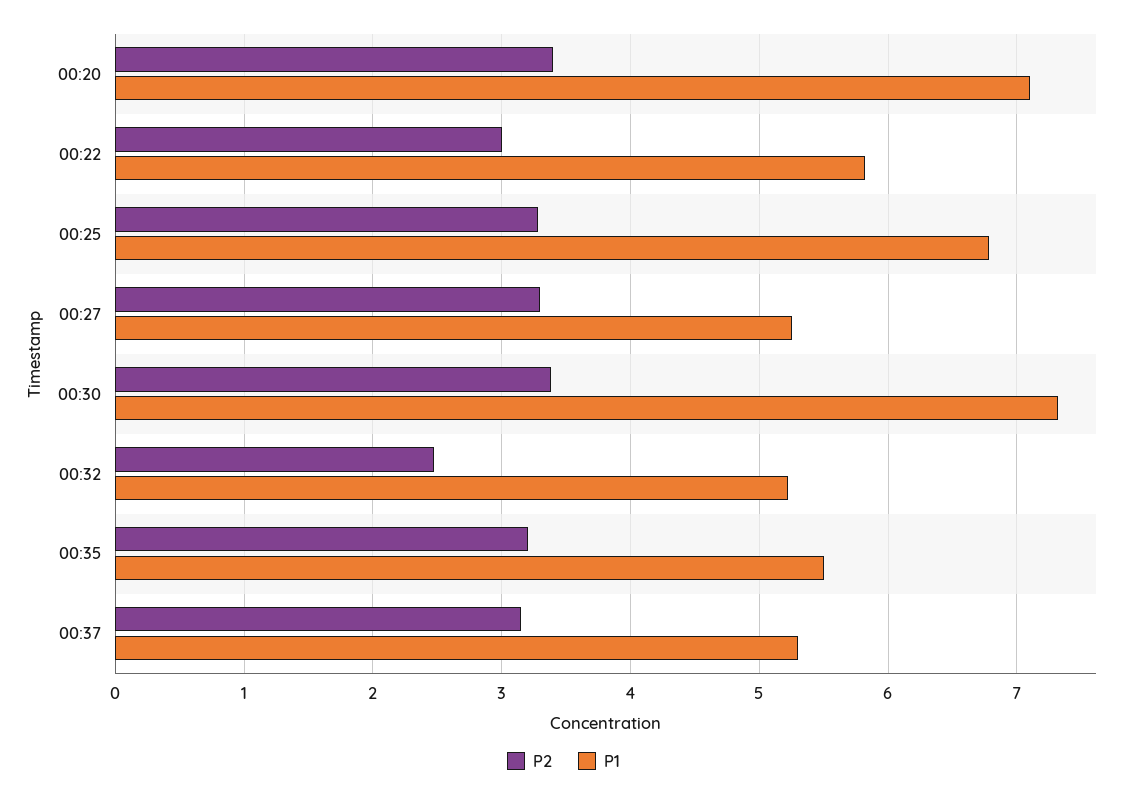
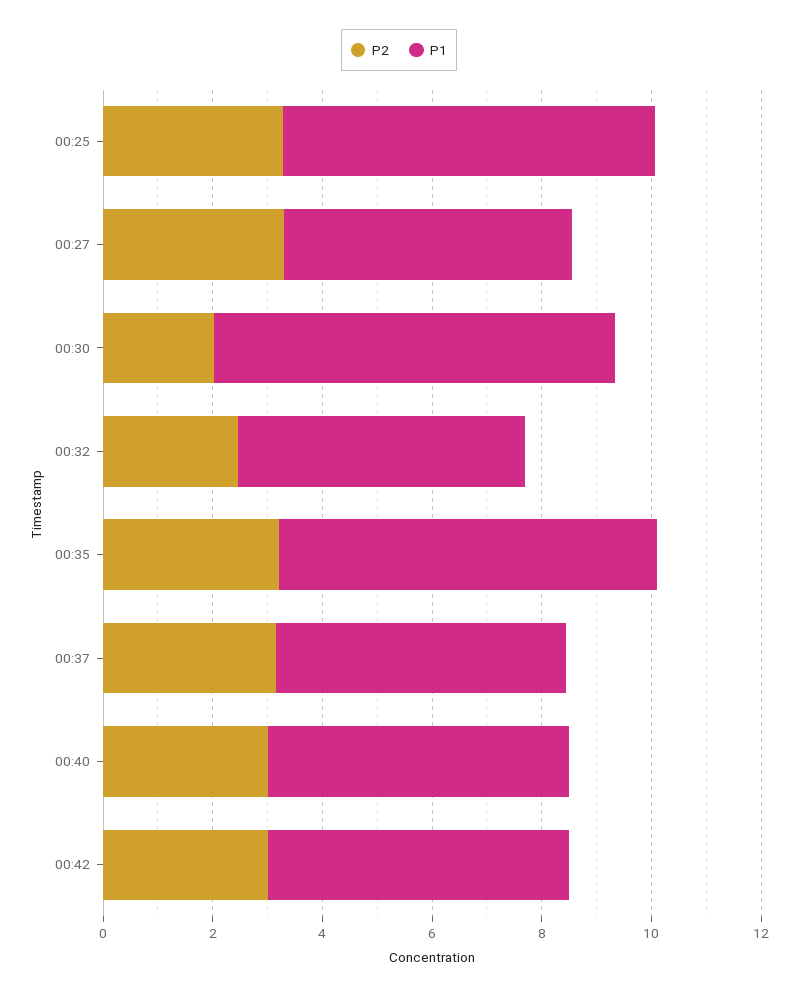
P2, 00:20: 3.4 -> none
P1, 00:20: 7.1 -> none
P2, 00:22: 3 -> none
P1, 00:22: 5.8 -> none
P2, 00:30: 3.4 -> 2
P1, 00:35: 5.5 -> 7
P2, 00:40: none -> 3
P1, 00:40: none -> 5.5
P2, 00:42: none -> 3
P1, 00:42: none -> 5.5

